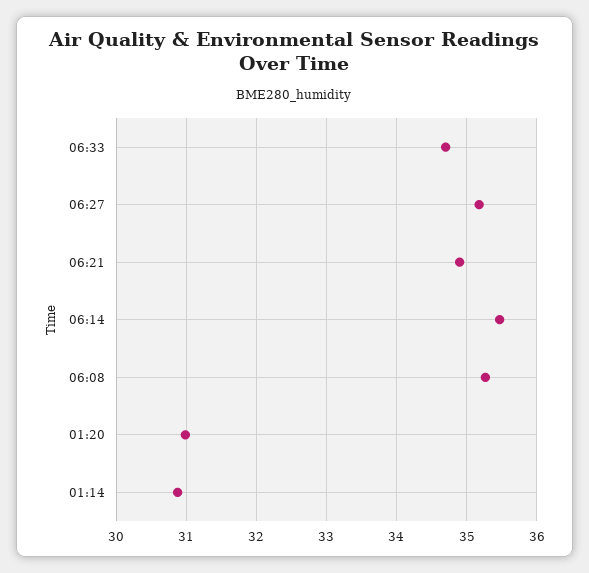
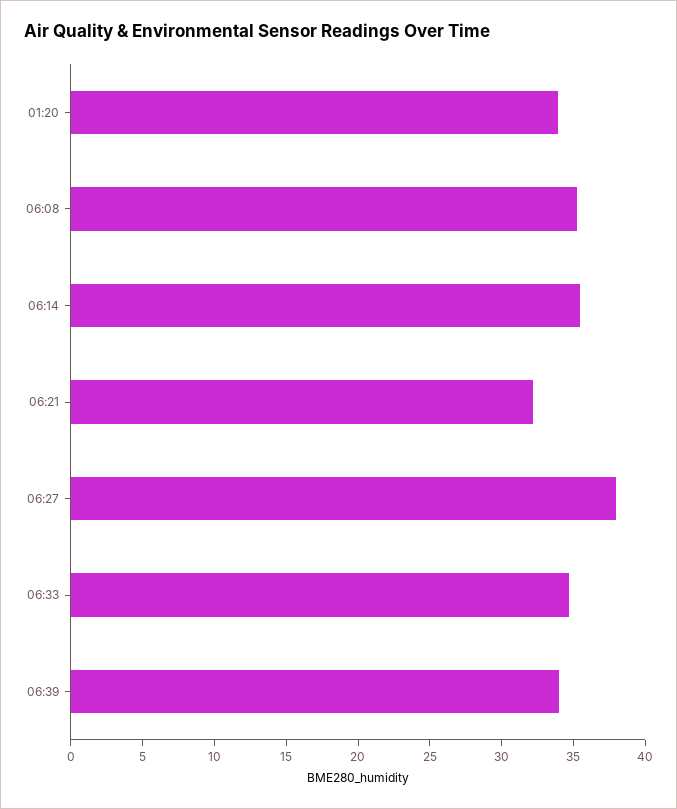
06:27: 35.2 -> 38
06:21: 34.9 -> 32
01:20: 31 -> 34
01:14: 30.9 -> none
06:39: none -> 34

